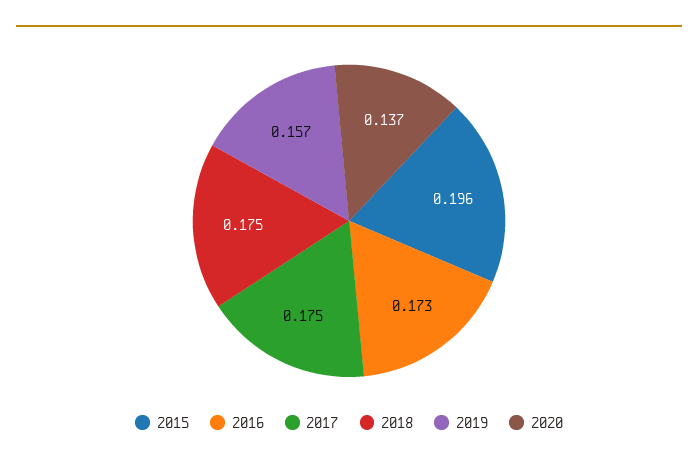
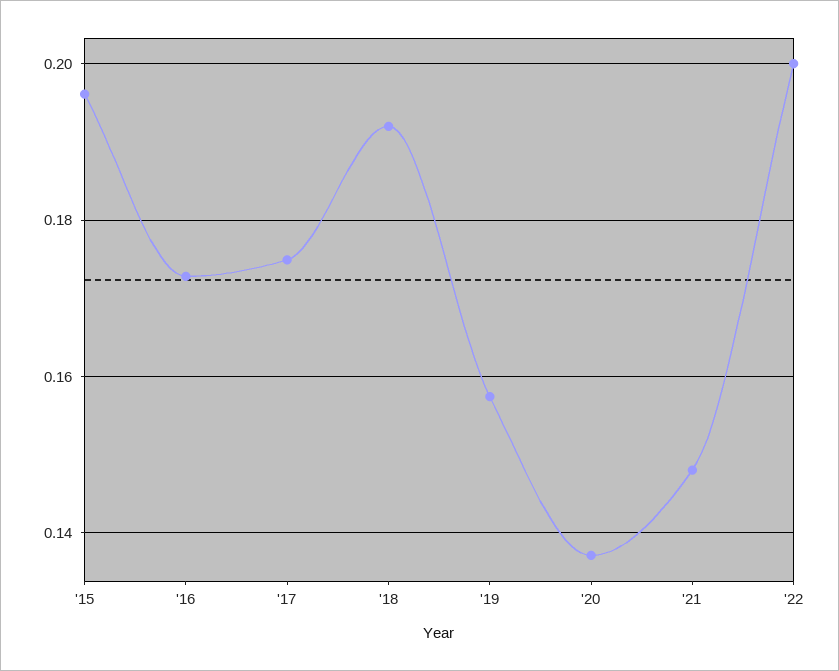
2018: 0.175 -> 0.192
'21: none -> 0.148
'22: none -> 0.2

